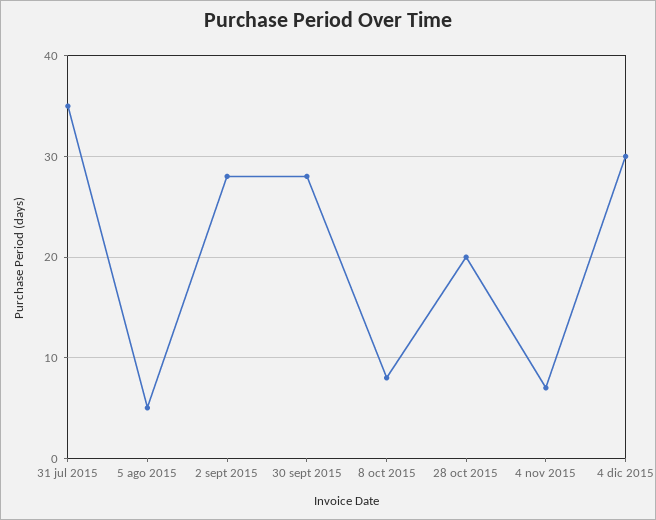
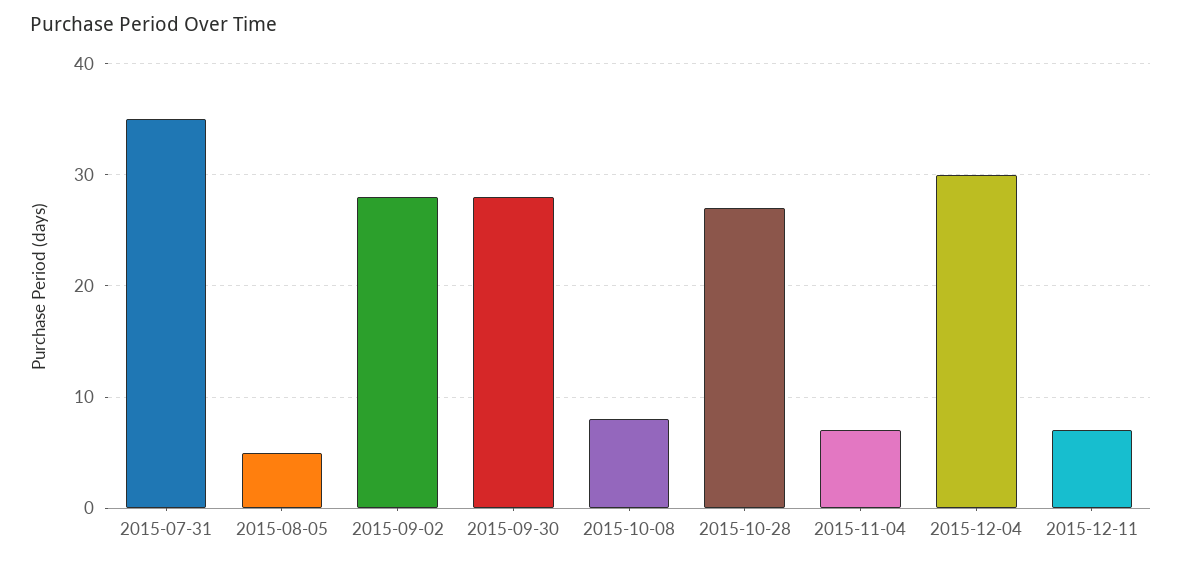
28 oct 2015: 20 -> 27
2015-12-11: none -> 7

